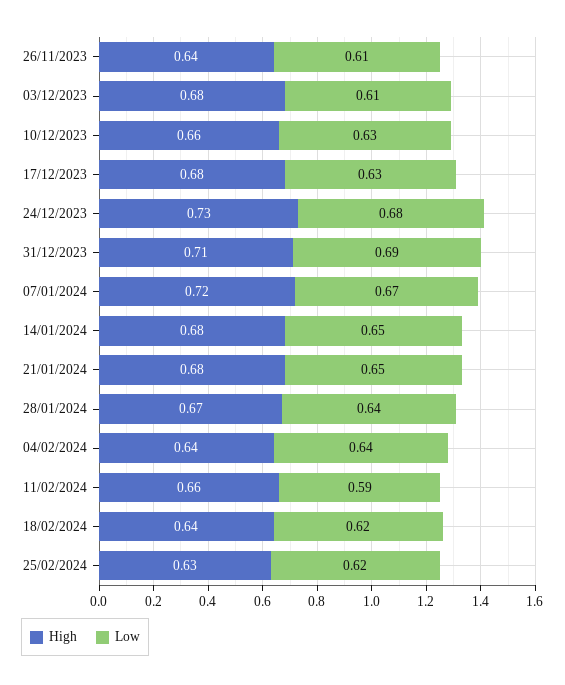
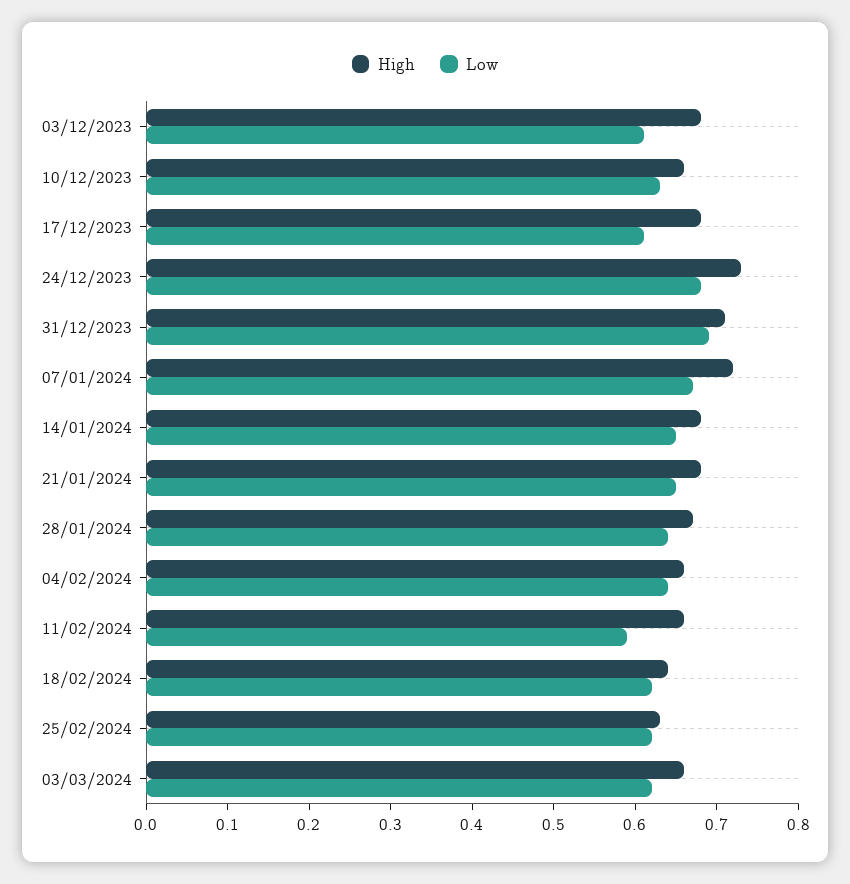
High, 26/11/2023: 0.64 -> none
Low, 26/11/2023: 0.61 -> none
Low, 17/12/2023: 0.63 -> 0.61
High, 04/02/2024: 0.64 -> 0.66
High, 03/03/2024: none -> 0.66
Low, 03/03/2024: none -> 0.62

